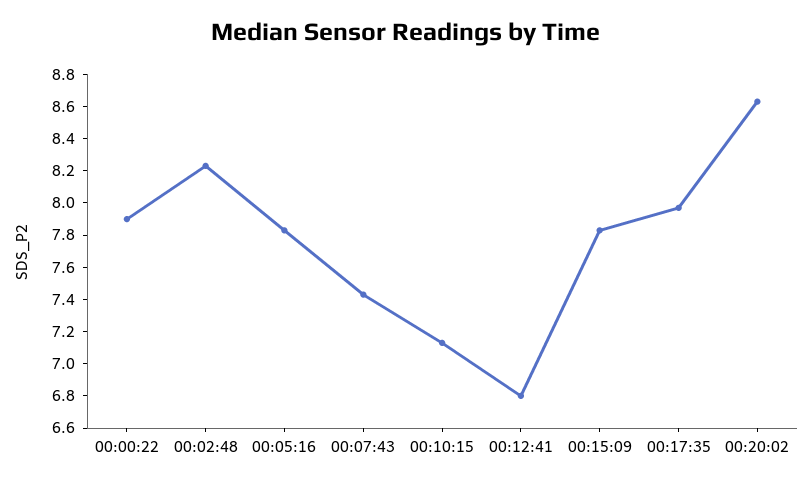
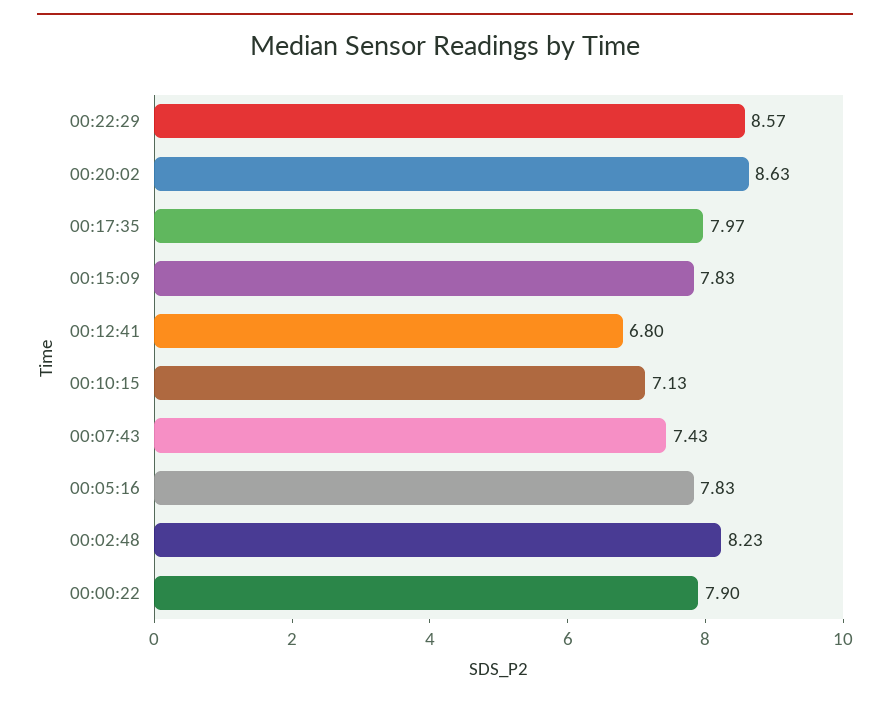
00:22:29: none -> 8.57

